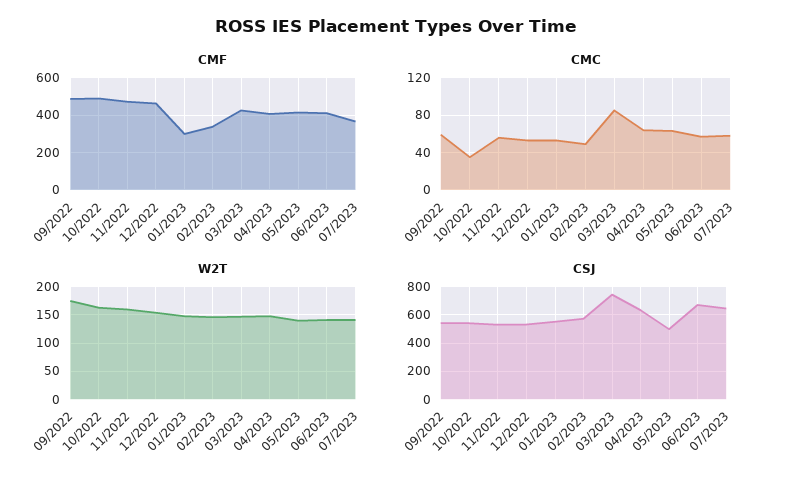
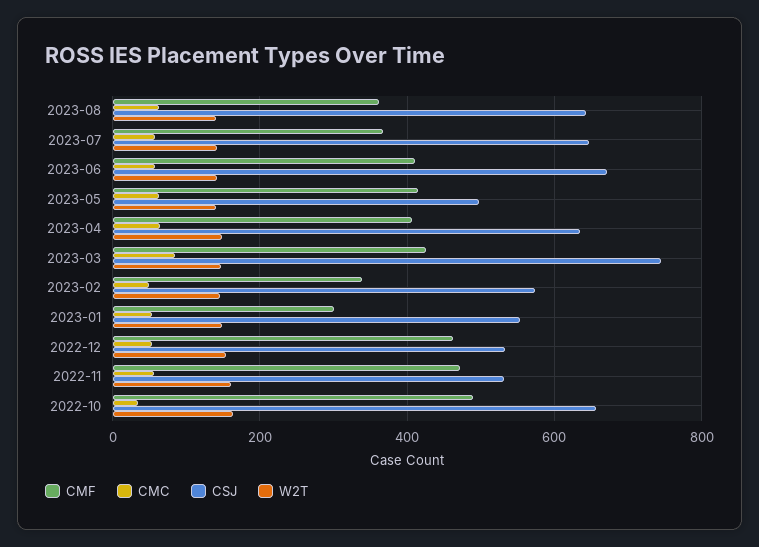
CMF, 09/2022: 500 -> none
CMC, 09/2022: 60 -> none
W2T, 09/2022: 175 -> none
CSJ, 09/2022: 550 -> none
CSJ, 10/2022: 550 -> 660
CMF, 2023-08: none -> 360
CMC, 2023-08: none -> 60
CSJ, 2023-08: none -> 640
W2T, 2023-08: none -> 140

